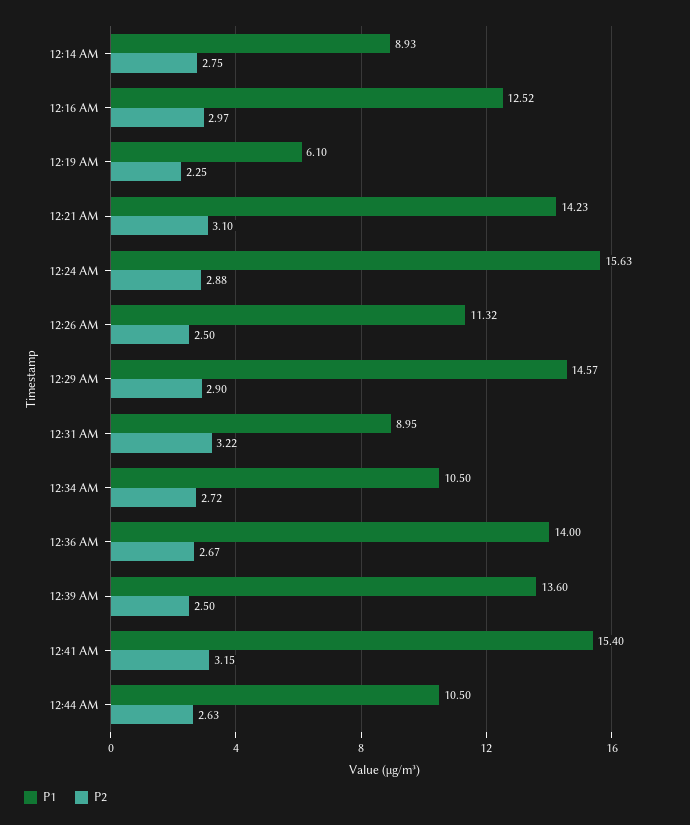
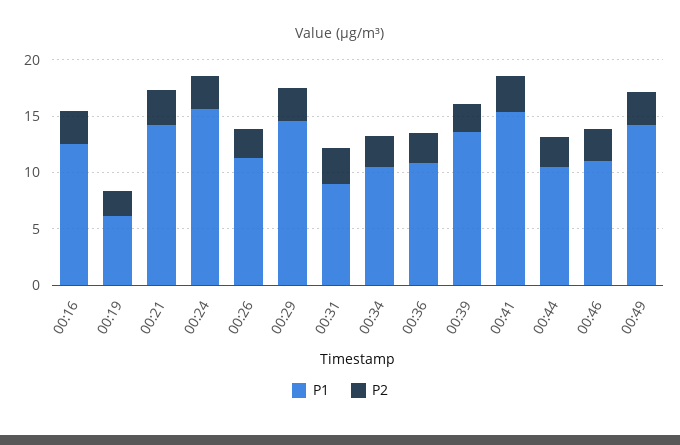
P1, 12:14 AM: 8.93 -> none
P2, 12:14 AM: 2.75 -> none
P1, 12:36 AM: 14 -> 11
P1, 00:46: none -> 11
P2, 00:46: none -> 3
P1, 00:49: none -> 14
P2, 00:49: none -> 3

